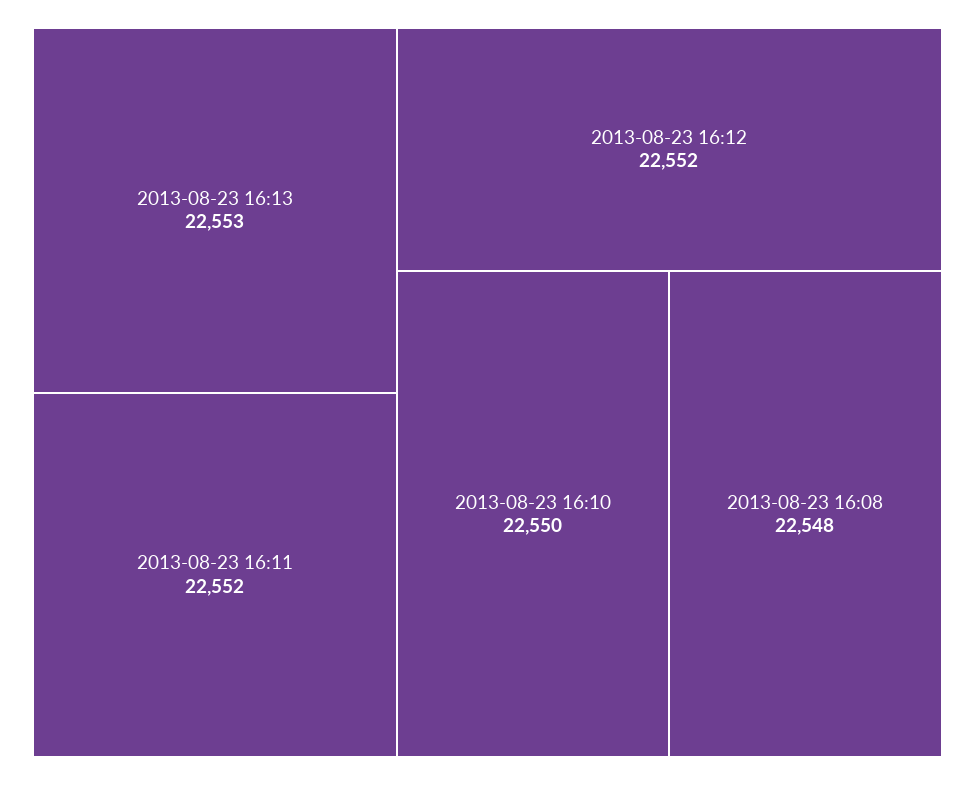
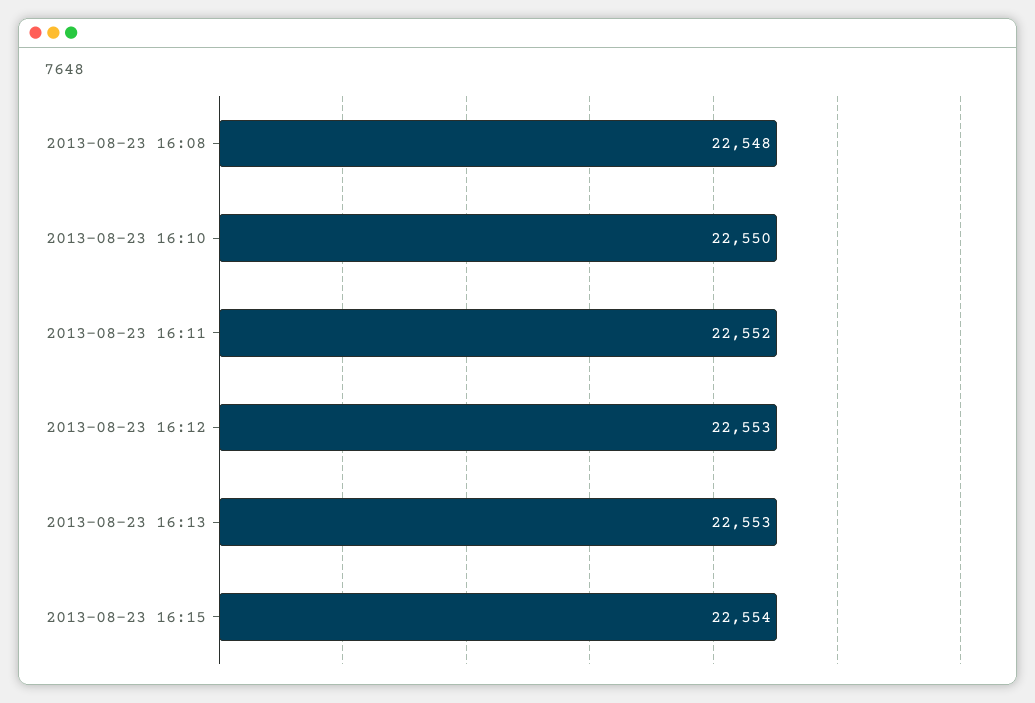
2013-08-23 16:12: 22552 -> 22553
2013-08-23 16:15: none -> 22554

